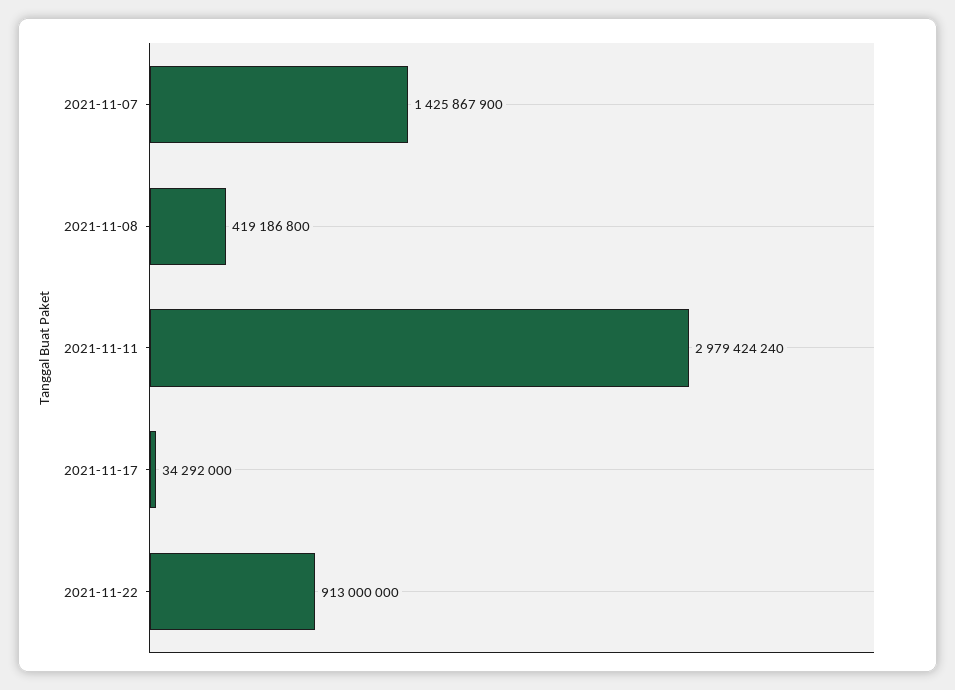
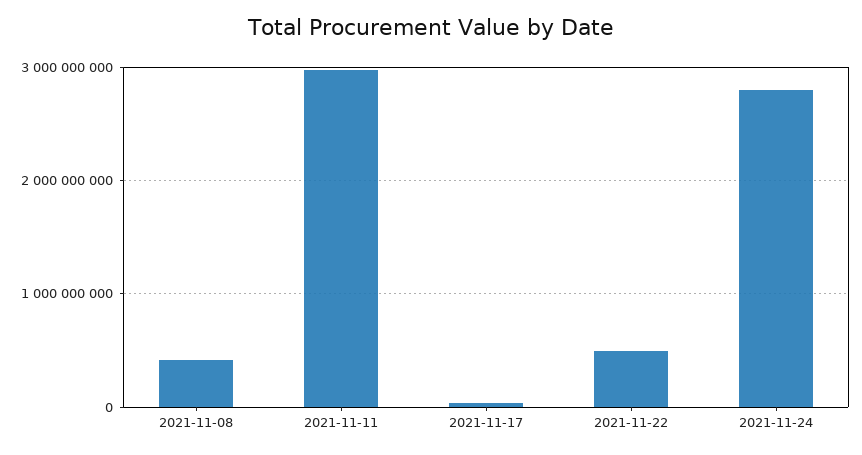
2021-11-07: 1425867900 -> none
2021-11-22: 913000000 -> 500000000
2021-11-24: none -> 2800000000

